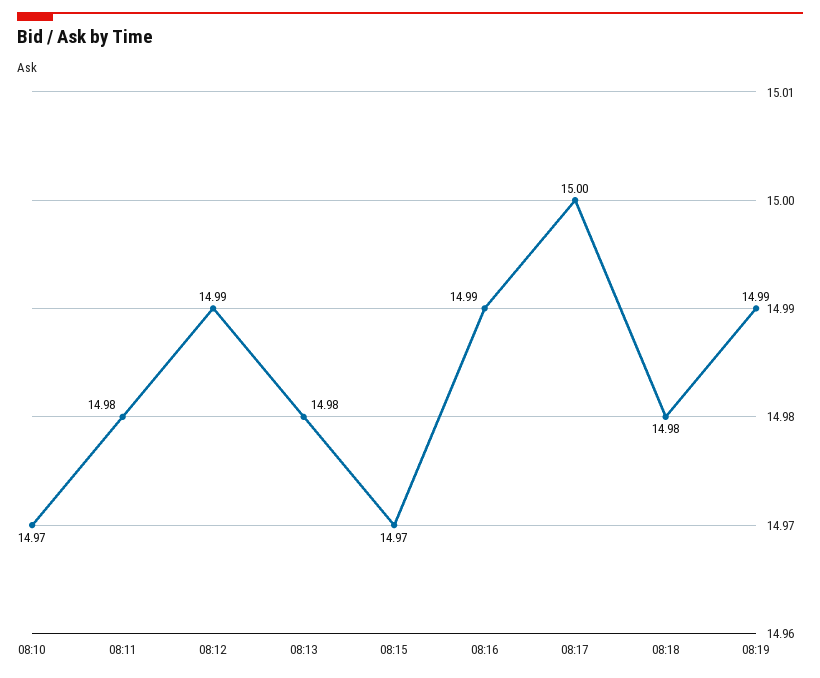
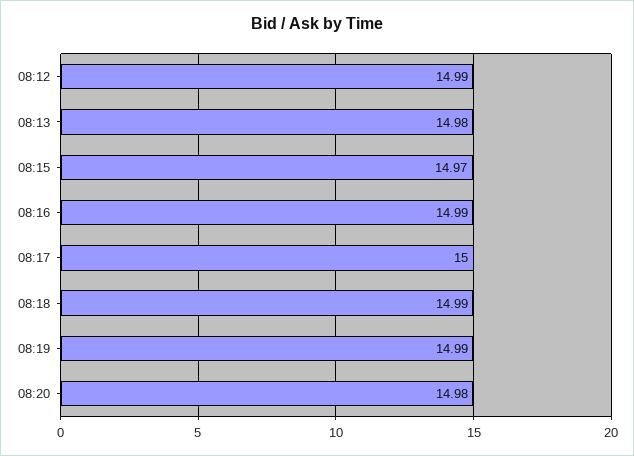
08:10: 14.97 -> none
08:11: 14.98 -> none
08:18: 14.98 -> 14.99
08:20: none -> 14.98

